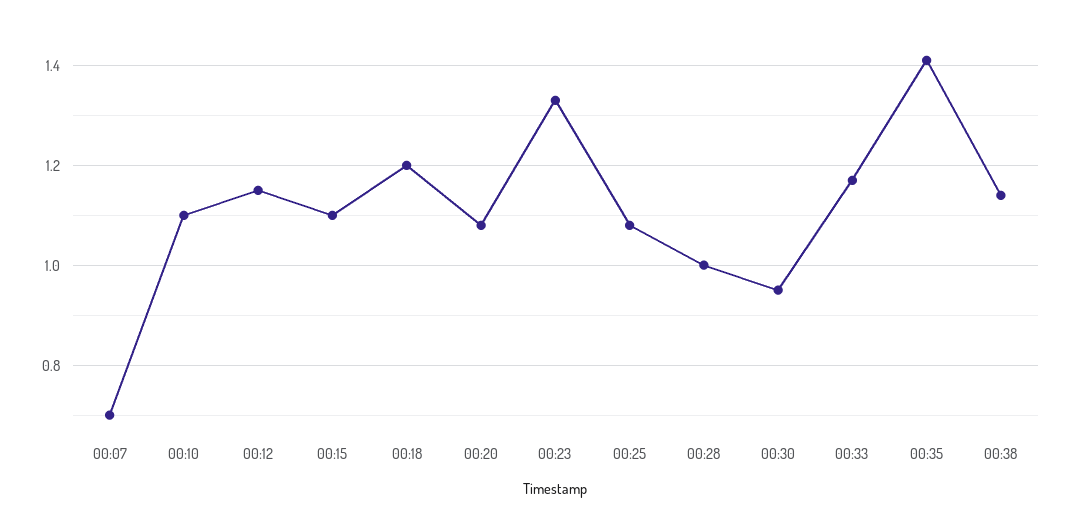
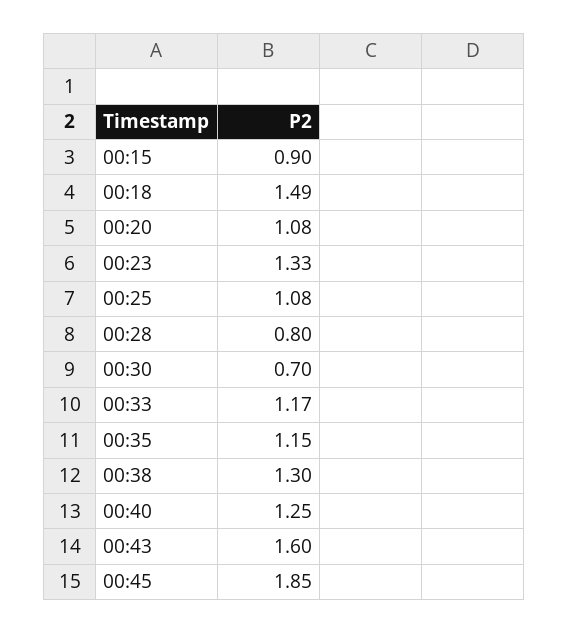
00:07: 0.7 -> none
00:10: 1.1 -> none
00:12: 1.15 -> none
00:15: 1.1 -> 0.9
00:18: 1.2 -> 1.49
00:28: 1 -> 0.8
00:30: 0.95 -> 0.7
00:35: 1.4 -> 1.15
00:38: 1.15 -> 1.3
00:40: none -> 1.25
00:43: none -> 1.6
00:45: none -> 1.85

